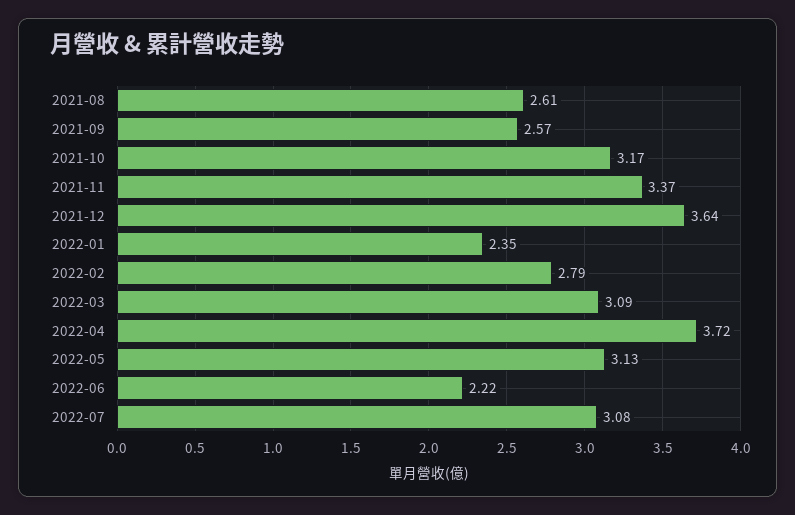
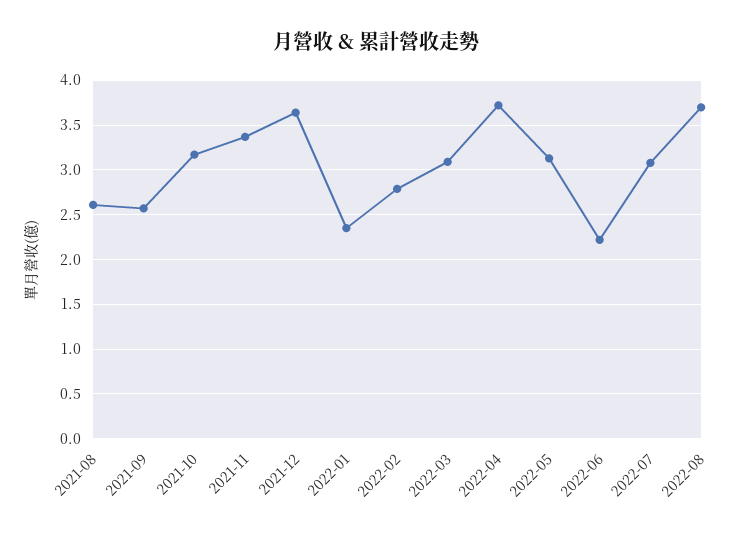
2022-08: none -> 3.7

